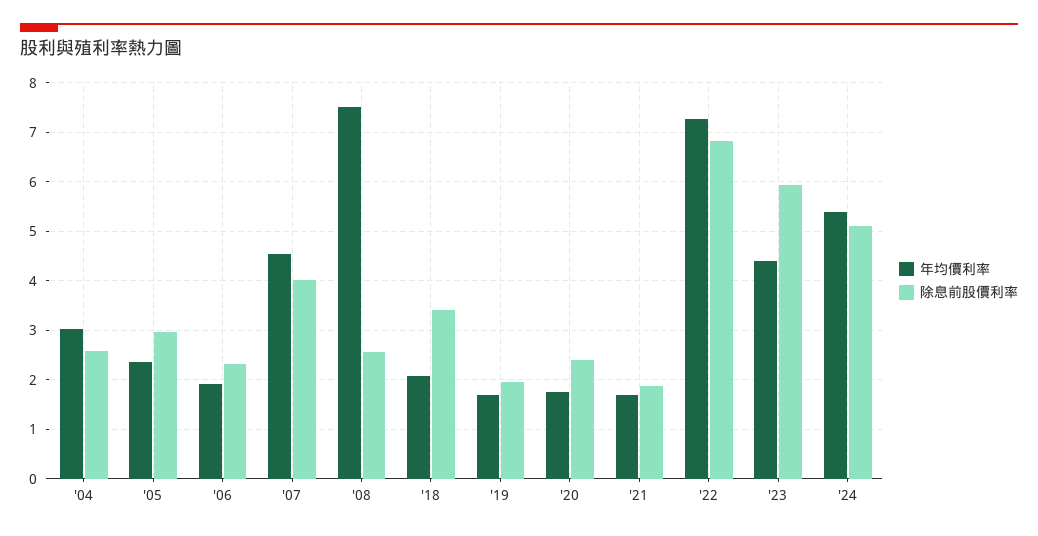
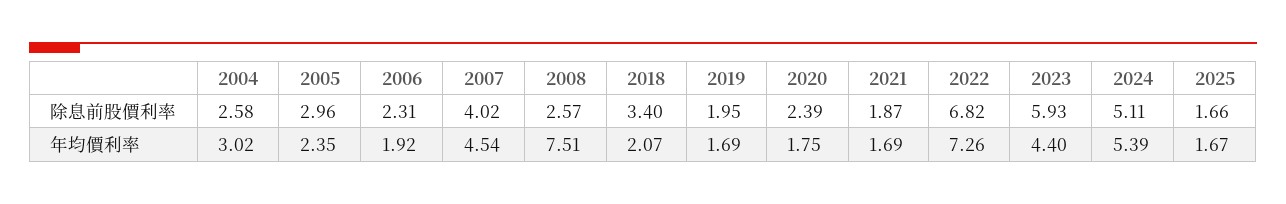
除息前股價利率, 2025: none -> 1.66
年均價利率, 2025: none -> 1.67

